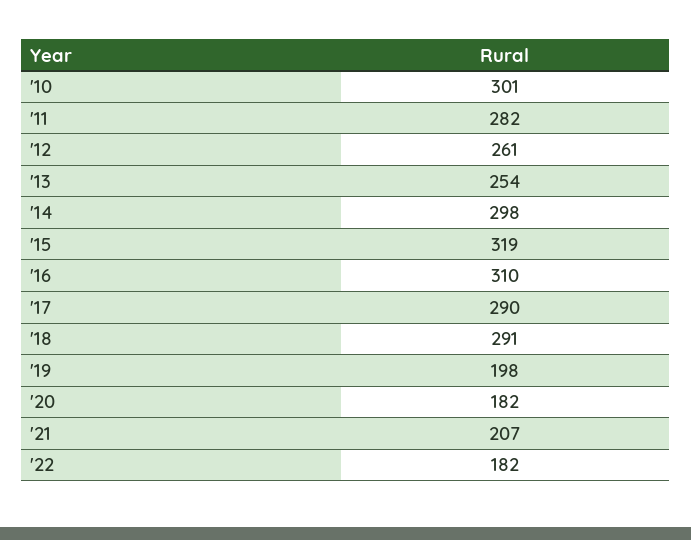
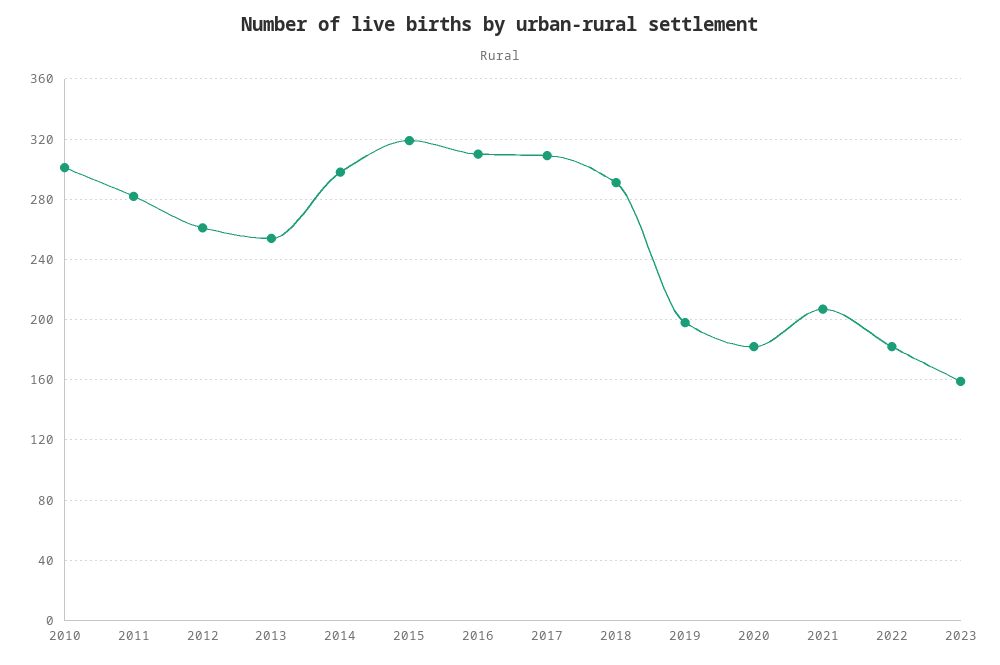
'17: 290 -> 310
2023: none -> 160

